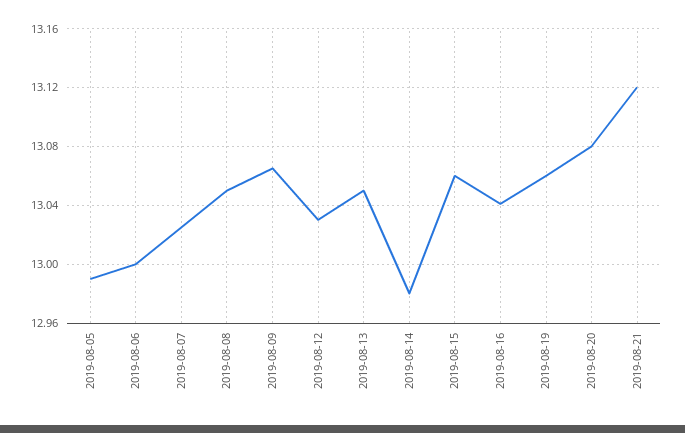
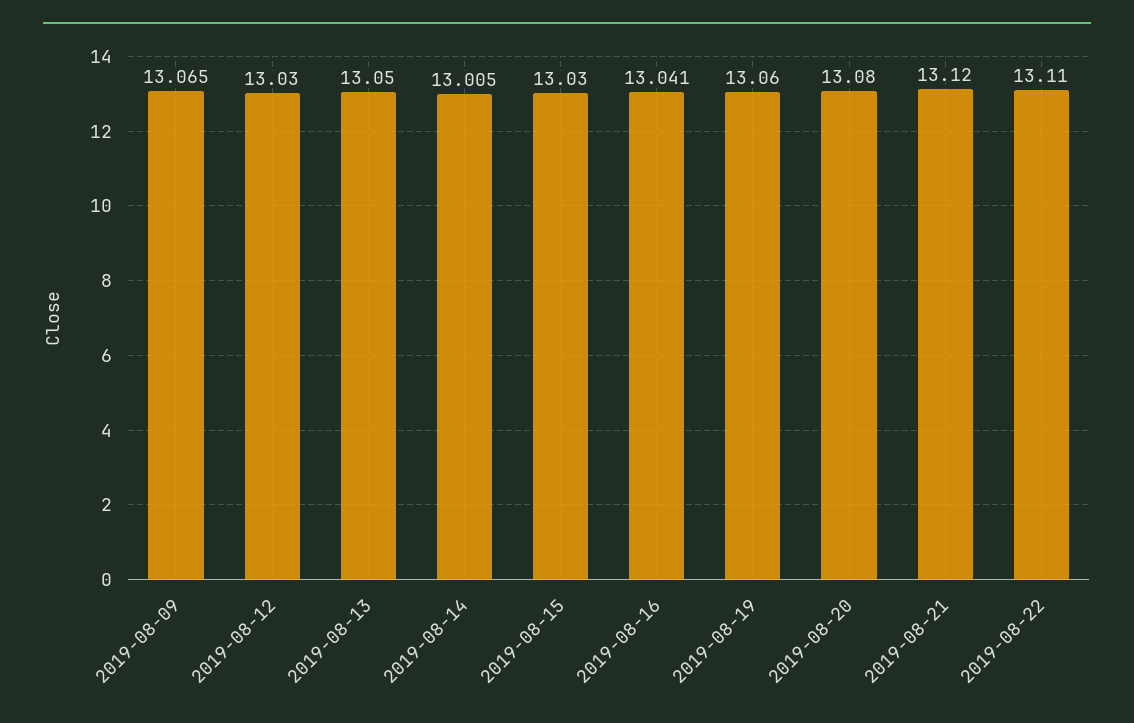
2019-08-05: 12.99 -> none
2019-08-06: 13 -> none
2019-08-07: 13.025 -> none
2019-08-08: 13.05 -> none
2019-08-14: 12.98 -> 13.005
2019-08-15: 13.06 -> 13.03
2019-08-22: none -> 13.11

